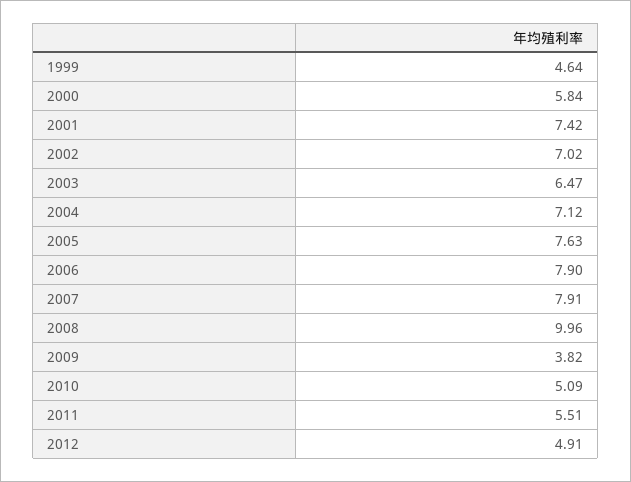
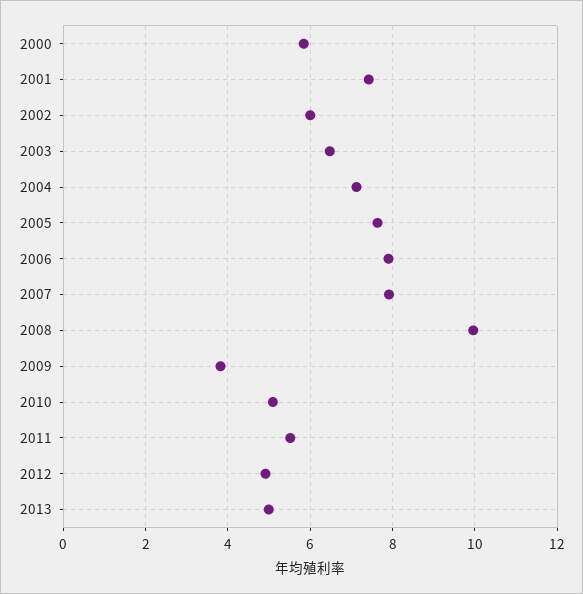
1999: 4.64 -> none
2002: 7.02 -> 6
2013: none -> 5

